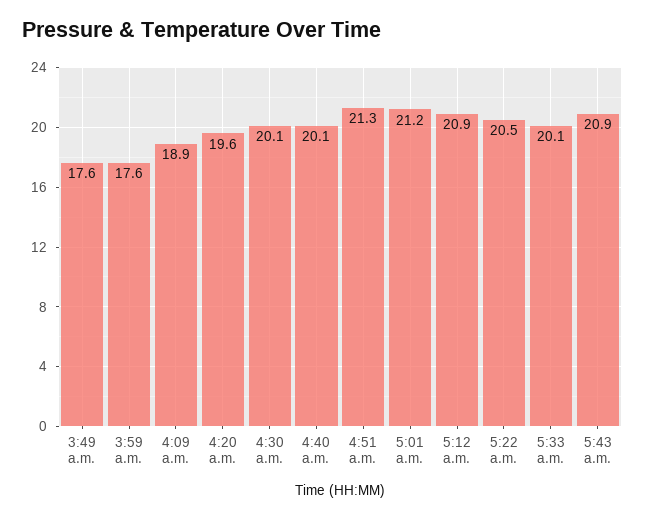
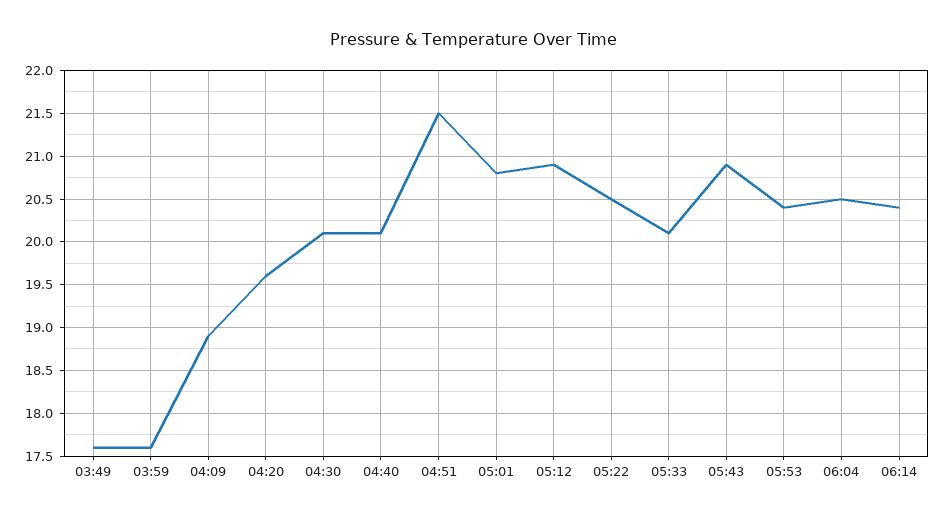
4:51 a.m.: 21.3 -> 21.5
5:01 a.m.: 21.2 -> 20.8
05:53: none -> 20.4
06:04: none -> 20.5
06:14: none -> 20.4

